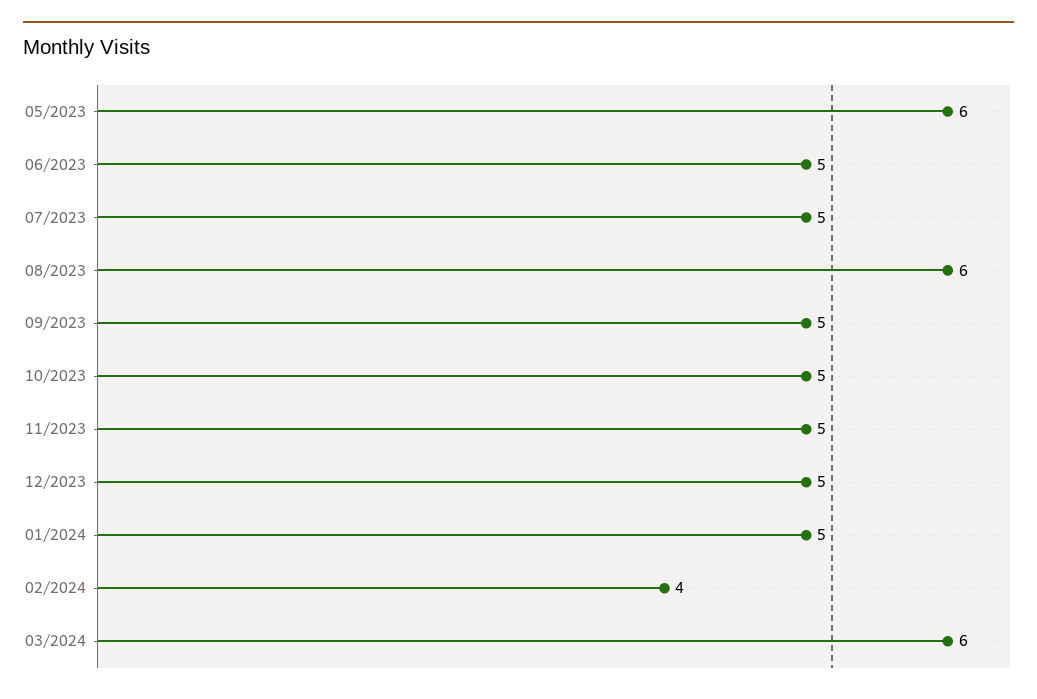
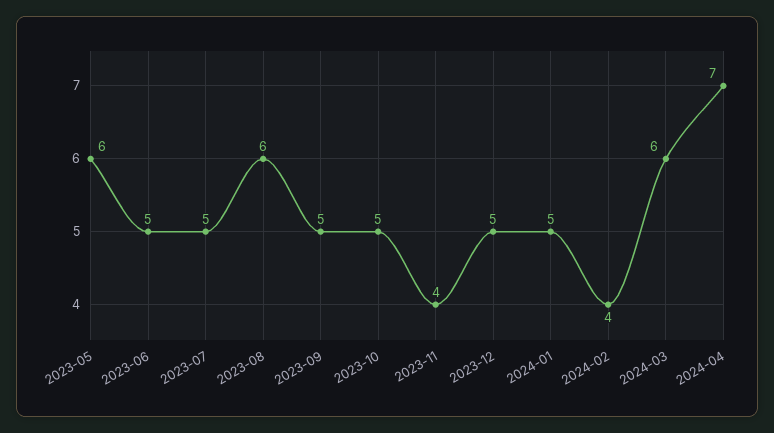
11/2023: 5 -> 4
2024-04: none -> 7

